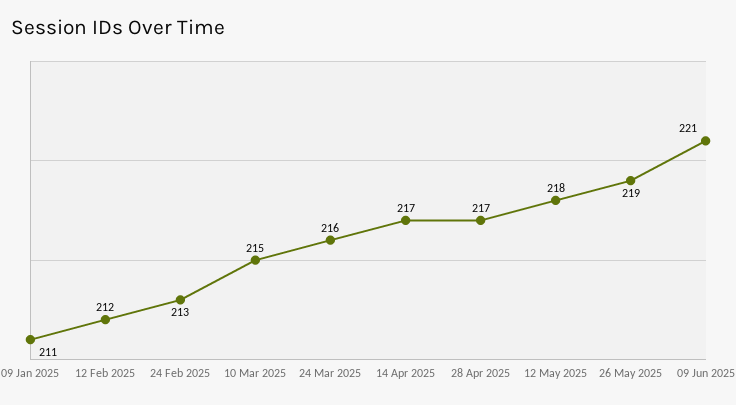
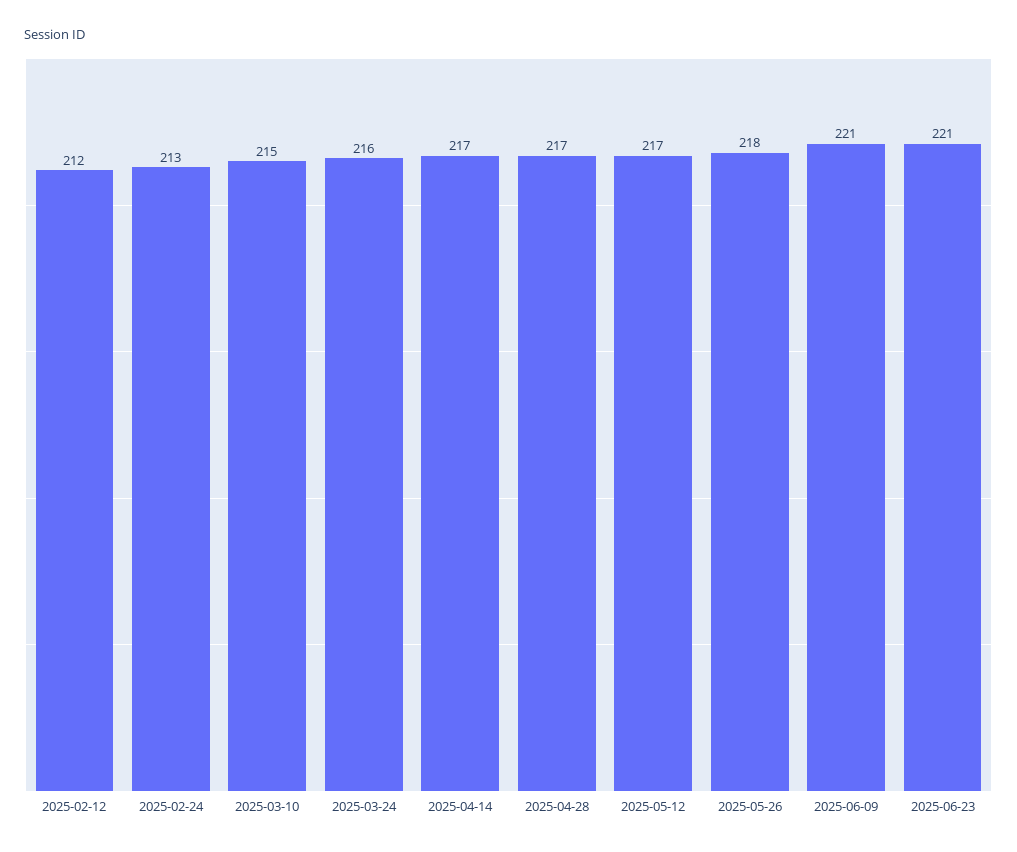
09 Jan 2025: 211 -> none
12 May 2025: 218 -> 217
26 May 2025: 219 -> 218
2025-06-23: none -> 221

